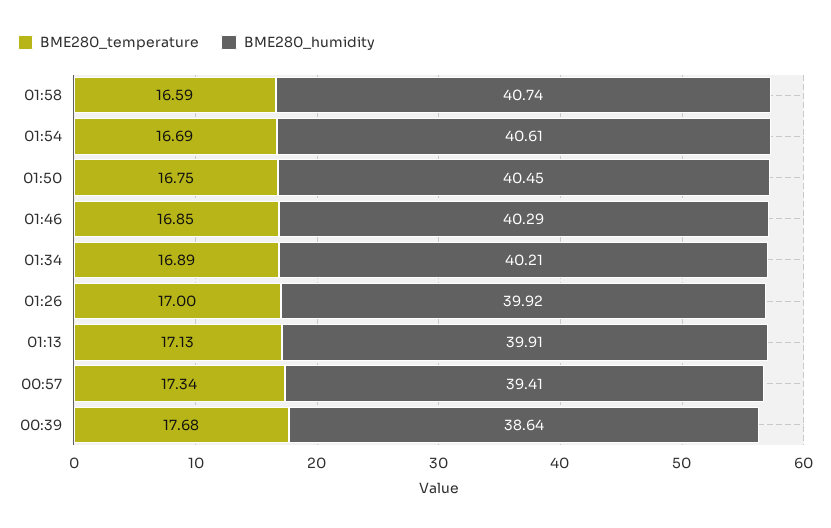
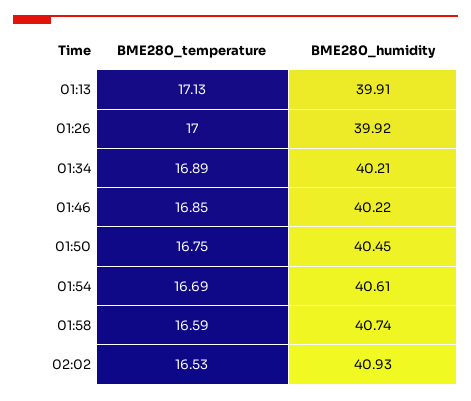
BME280_humidity, 01:46: 40.29 -> 40.22
BME280_temperature, 00:57: 17.34 -> none
BME280_humidity, 00:57: 39.41 -> none
BME280_temperature, 00:39: 17.68 -> none
BME280_humidity, 00:39: 38.64 -> none
BME280_temperature, 02:02: none -> 16.53
BME280_humidity, 02:02: none -> 40.93

